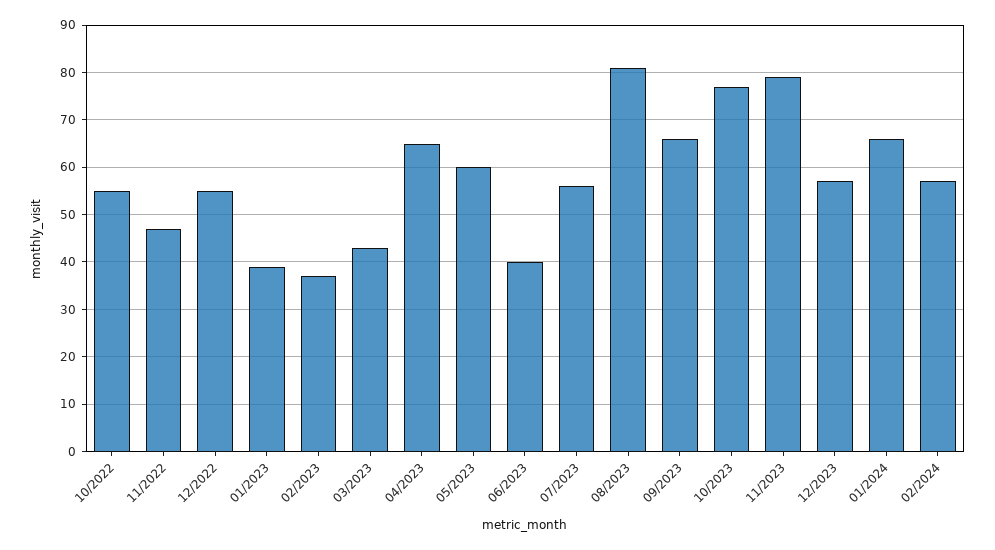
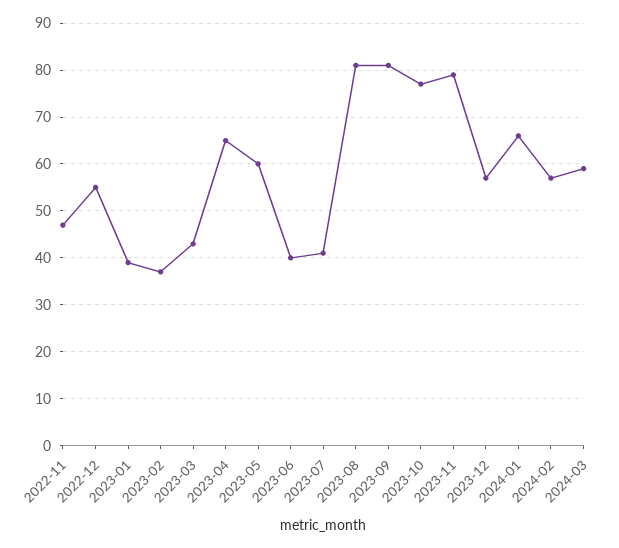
10/2022: 55 -> none
07/2023: 55 -> 40
09/2023: 65 -> 80
2024-03: none -> 60

